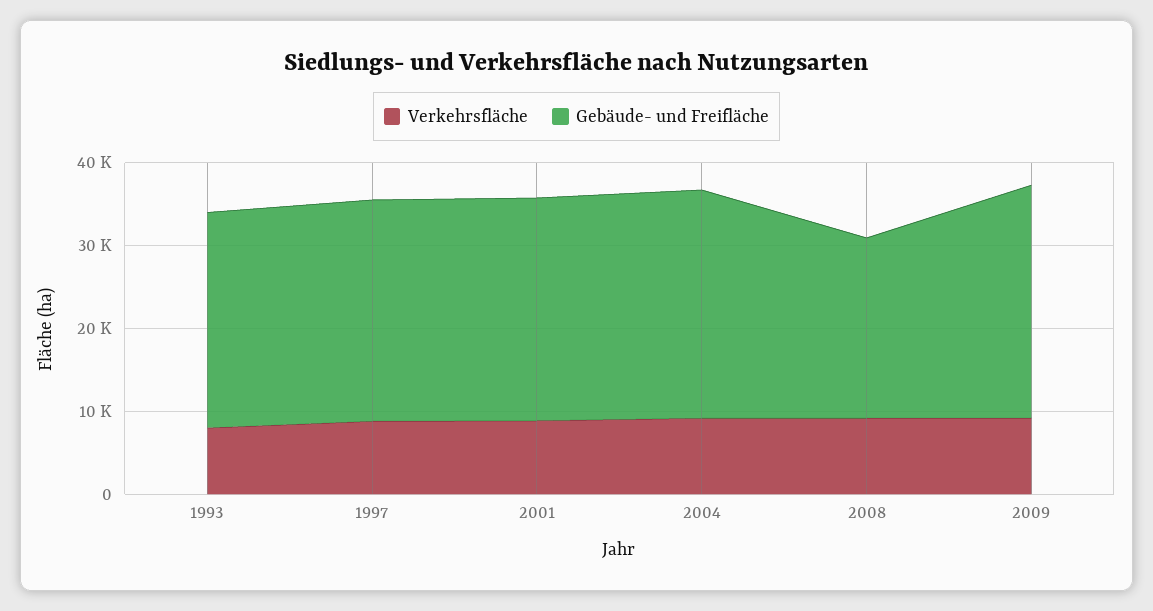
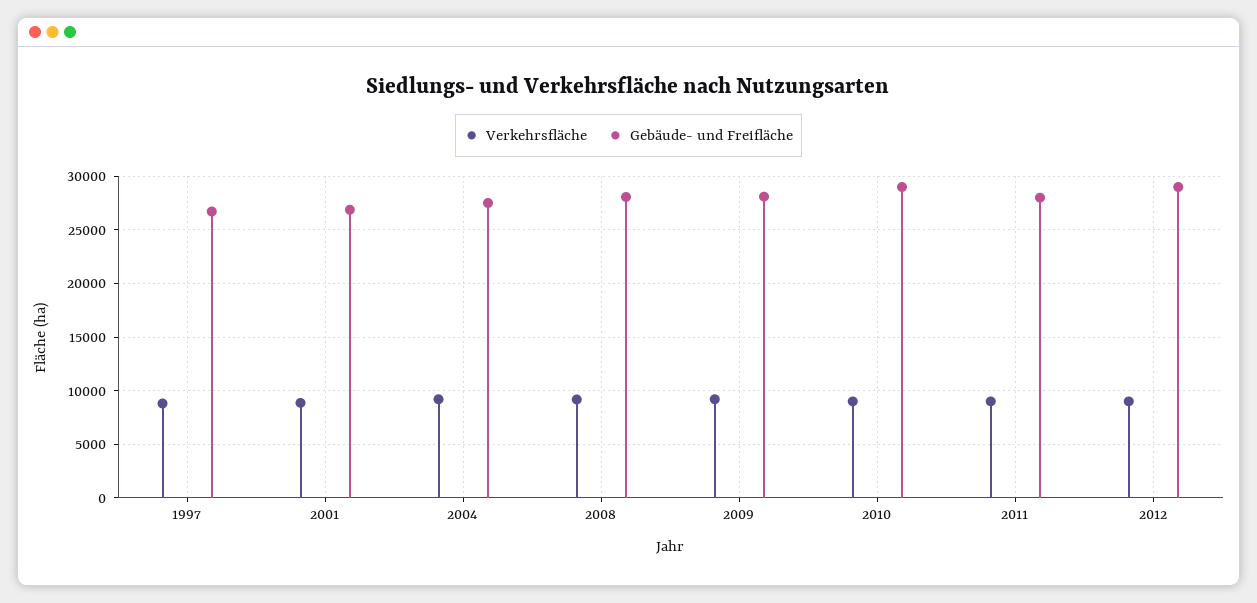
Verkehrsfläche, 1993: 8000 -> none
Gebäude- und Freifläche, 1993: 26000 -> none
Gebäude- und Freifläche, 2008: 22000 -> 28000
Verkehrsfläche, 2010: none -> 9000
Gebäude- und Freifläche, 2010: none -> 29000
Verkehrsfläche, 2011: none -> 9000
Gebäude- und Freifläche, 2011: none -> 28000
Verkehrsfläche, 2012: none -> 9000
Gebäude- und Freifläche, 2012: none -> 29000

